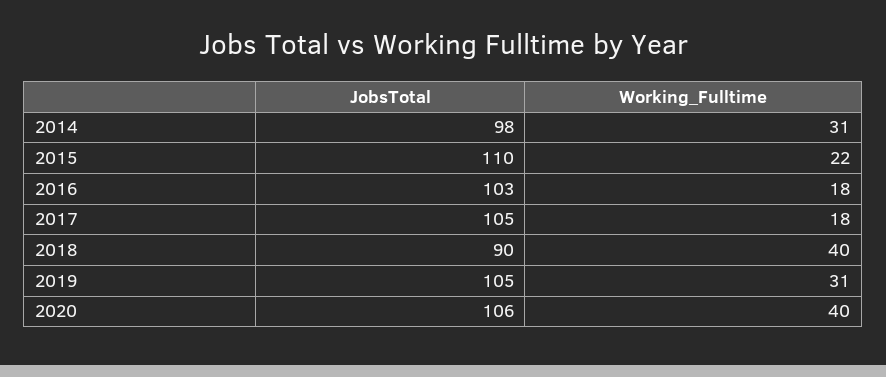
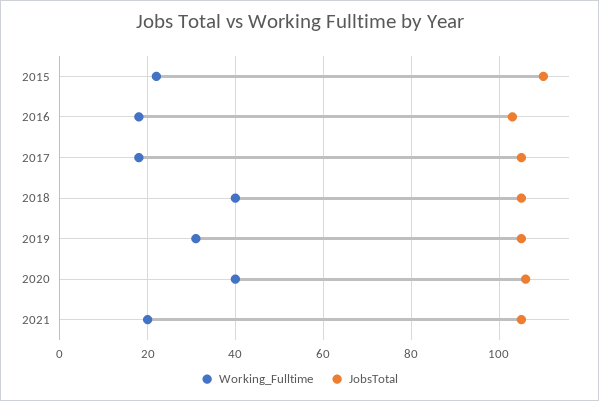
JobsTotal, 2014: 98 -> none
Working_Fulltime, 2014: 31 -> none
JobsTotal, 2018: 90 -> 105
Working_Fulltime, 2021: none -> 20
JobsTotal, 2021: none -> 105

